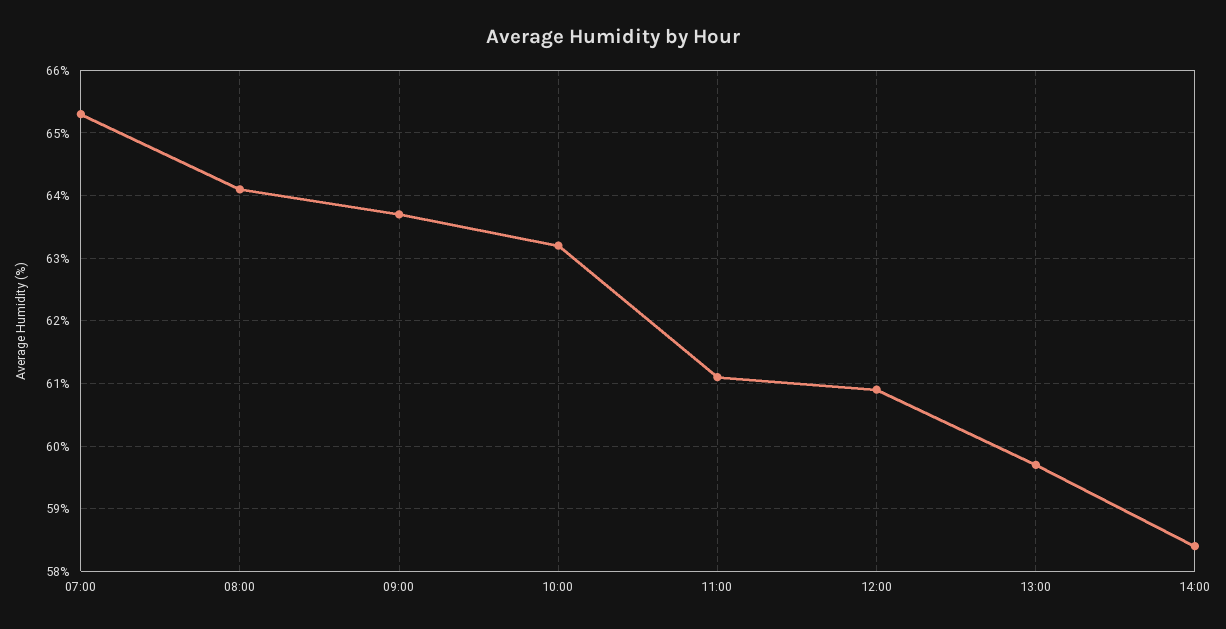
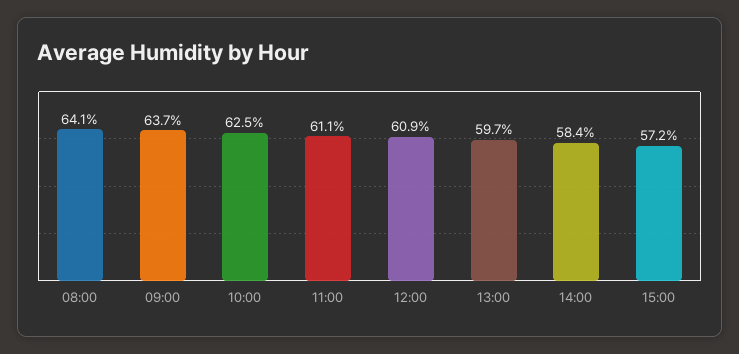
07:00: 65.3 -> none
10:00: 63.2 -> 62.5
15:00: none -> 57.2

